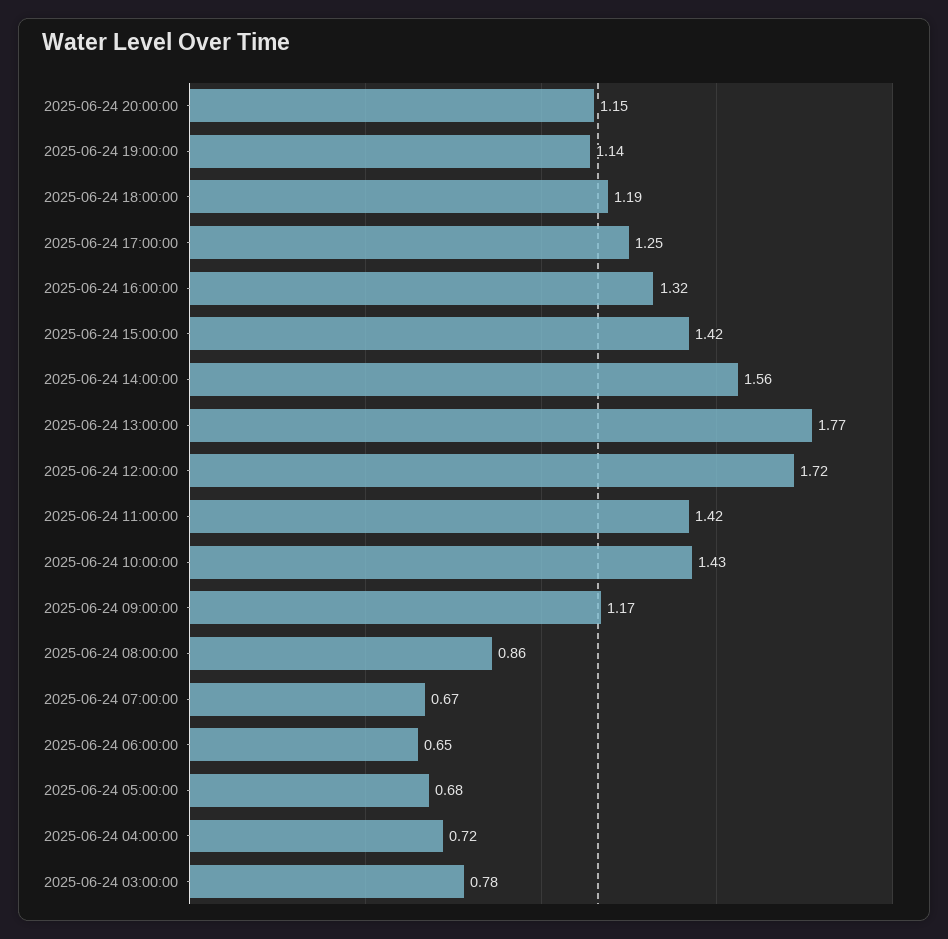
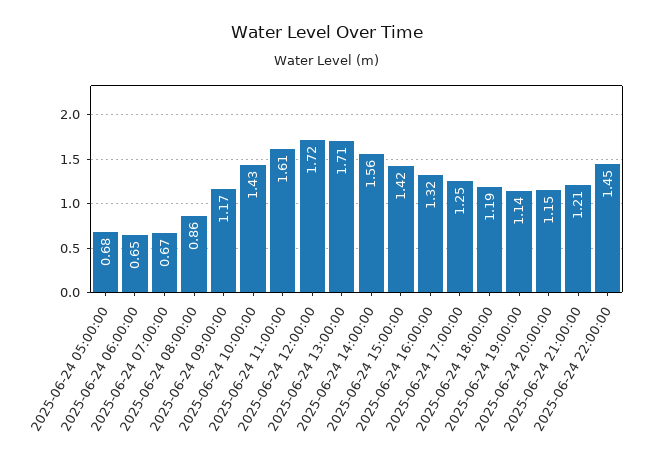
2025-06-24 13:00:00: 1.77 -> 1.71
2025-06-24 11:00:00: 1.42 -> 1.61
2025-06-24 04:00:00: 0.72 -> none
2025-06-24 03:00:00: 0.78 -> none
2025-06-24 21:00:00: none -> 1.21
2025-06-24 22:00:00: none -> 1.45

